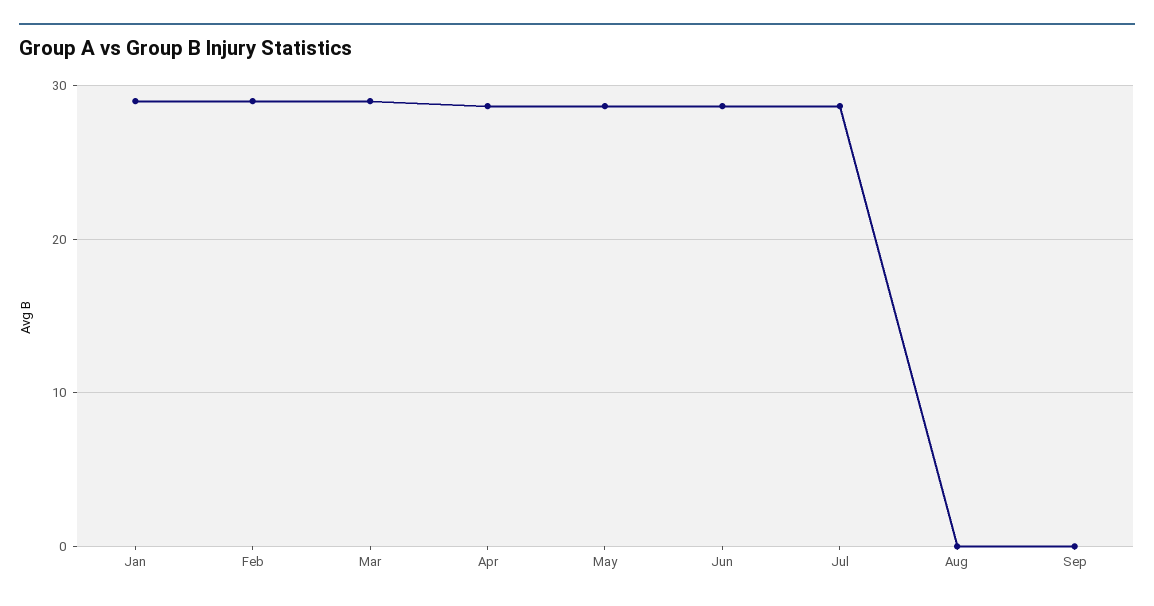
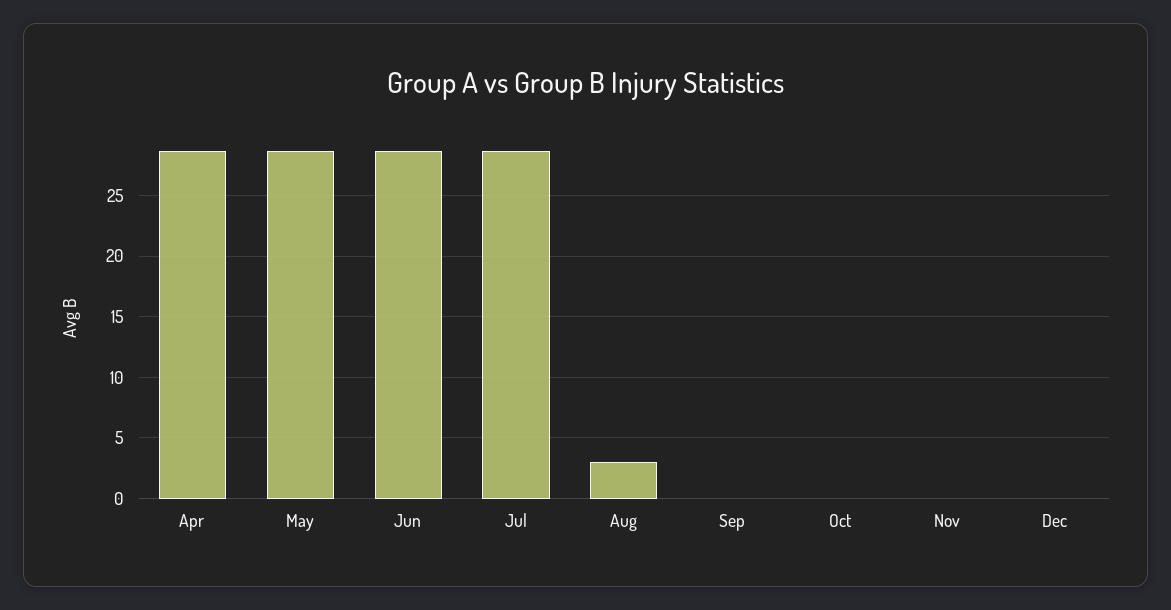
Jan: 29 -> none
Feb: 29 -> none
Mar: 29 -> none
Aug: 0 -> 3
Oct: none -> 0
Nov: none -> 0
Dec: none -> 0

